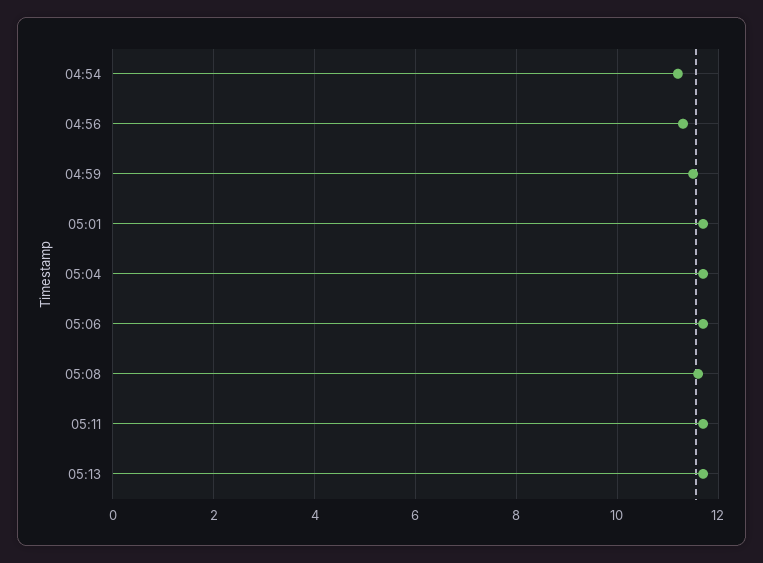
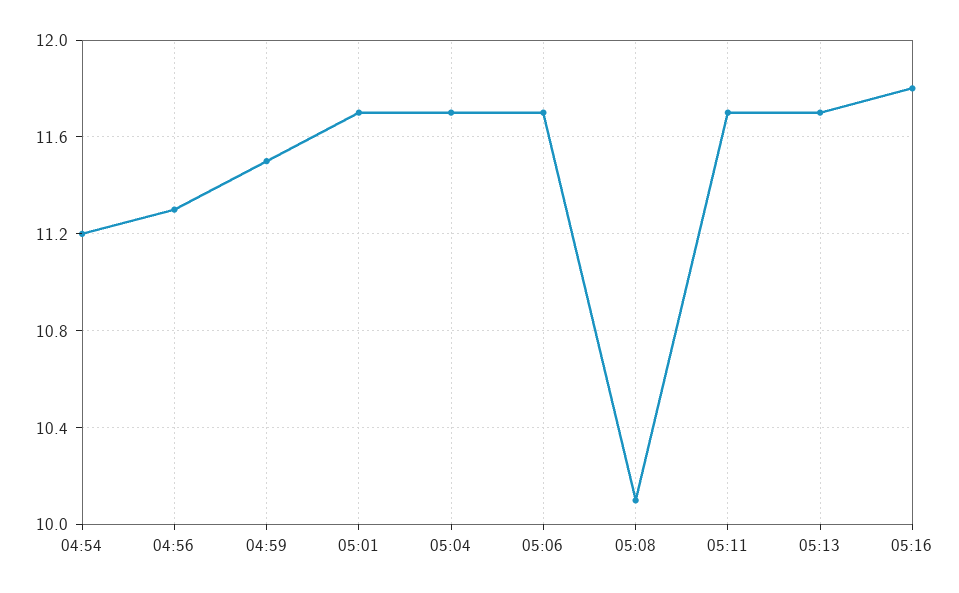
05:08: 11.5 -> 10.1
05:16: none -> 11.8

